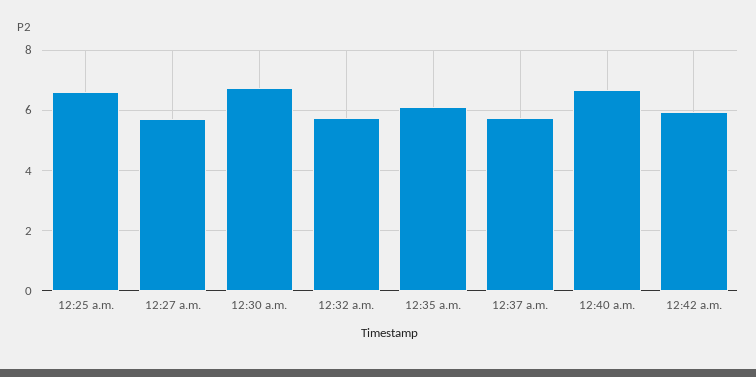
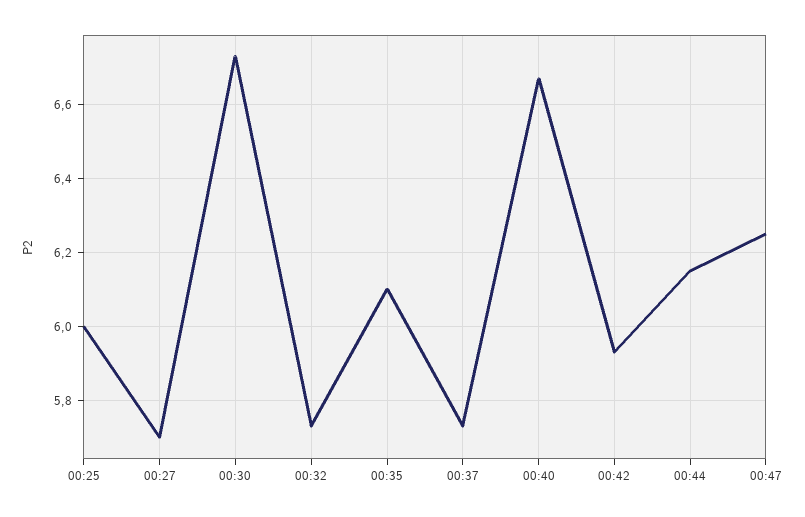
12:25 a.m.: 6.6 -> 6
00:44: none -> 6.15
00:47: none -> 6.25

